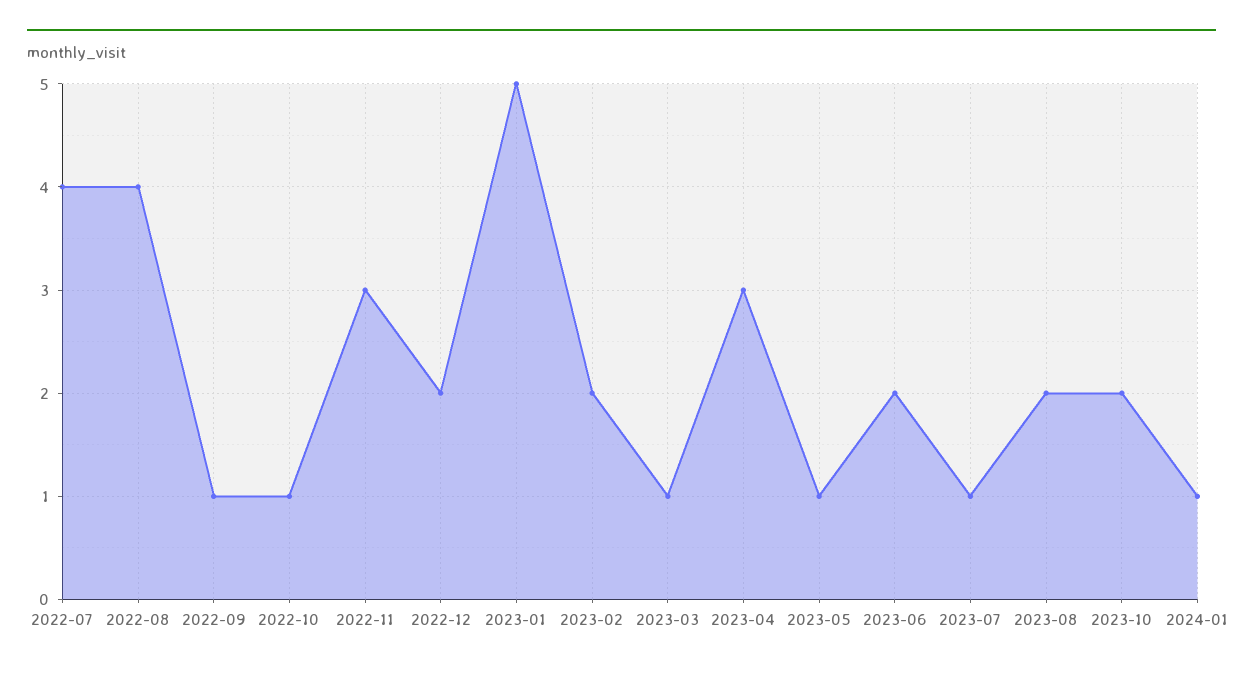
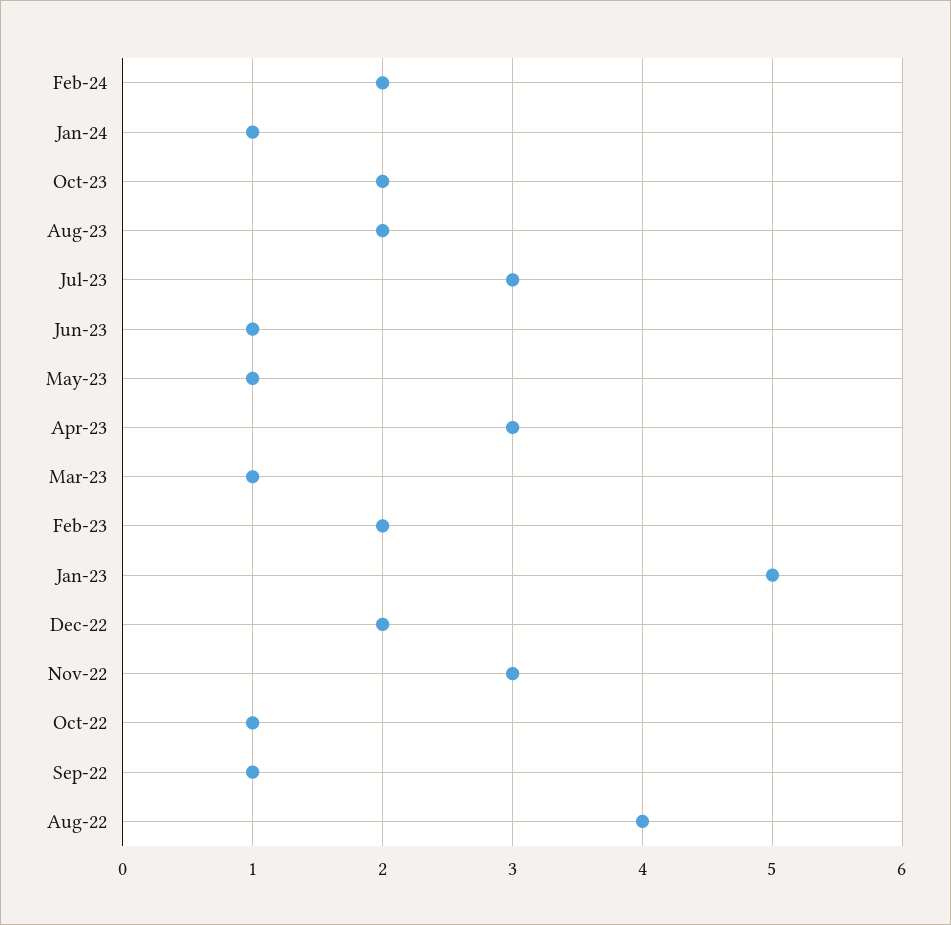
2022-07: 4 -> none
2023-06: 2 -> 1
2023-07: 1 -> 3
Feb-24: none -> 2

